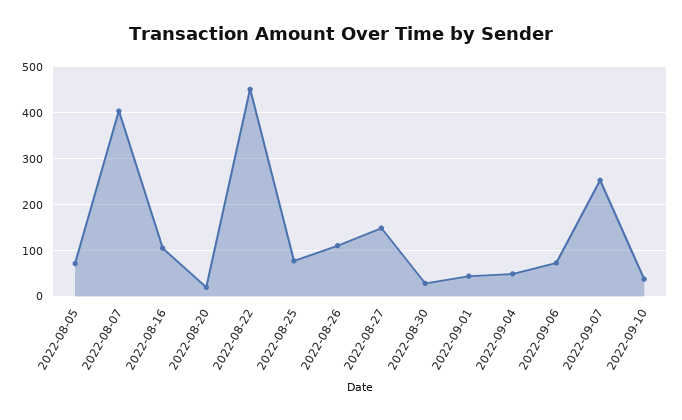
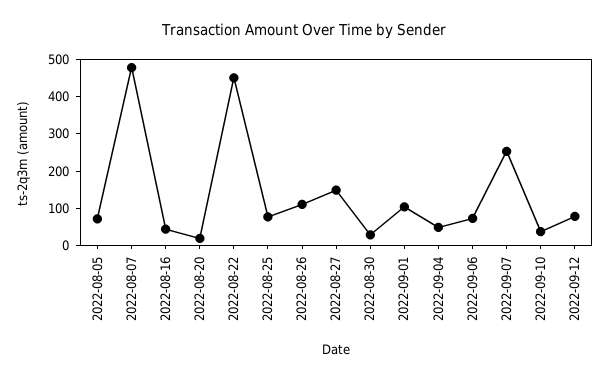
2022-08-07: 400 -> 475
2022-08-16: 100 -> 50
2022-09-01: 40 -> 100
2022-09-12: none -> 75

